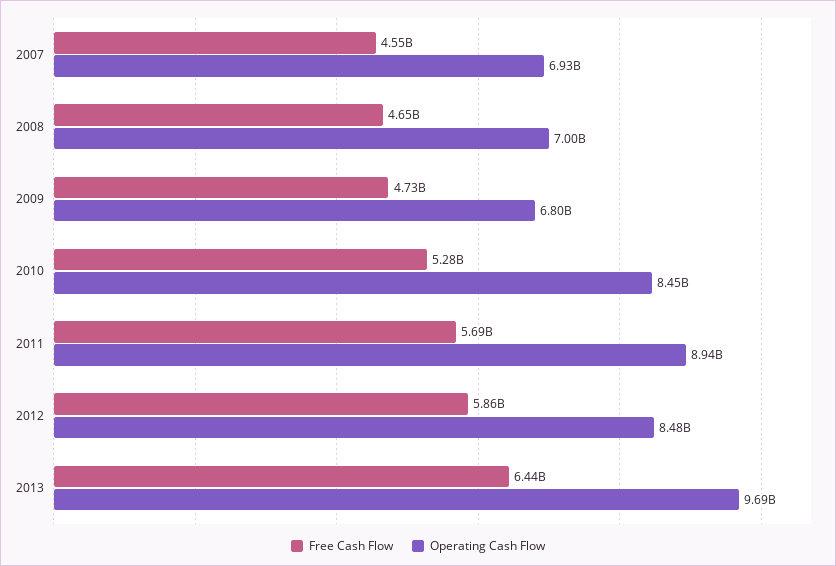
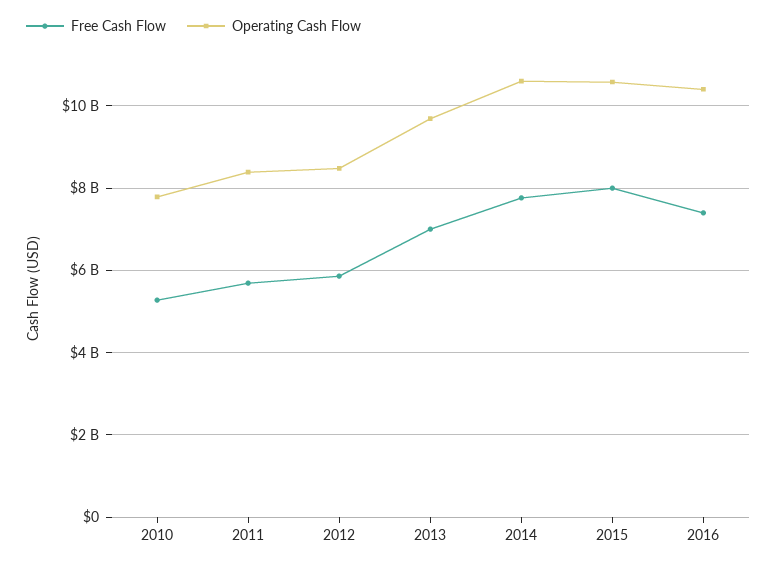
Free Cash Flow, 2007: 4550000000 -> none
Operating Cash Flow, 2007: 6930000000 -> none
Free Cash Flow, 2008: 4650000000 -> none
Operating Cash Flow, 2008: 7000000000 -> none
Free Cash Flow, 2009: 4730000000 -> none
Operating Cash Flow, 2009: 6800000000 -> none
Operating Cash Flow, 2010: 8450000000 -> 7800000000
Operating Cash Flow, 2011: 8940000000 -> 8400000000
Free Cash Flow, 2013: 6440000000 -> 7000000000
Free Cash Flow, 2014: none -> 7800000000
Operating Cash Flow, 2014: none -> 10600000000
Free Cash Flow, 2015: none -> 8000000000
Operating Cash Flow, 2015: none -> 10600000000
Free Cash Flow, 2016: none -> 7400000000
Operating Cash Flow, 2016: none -> 10400000000

